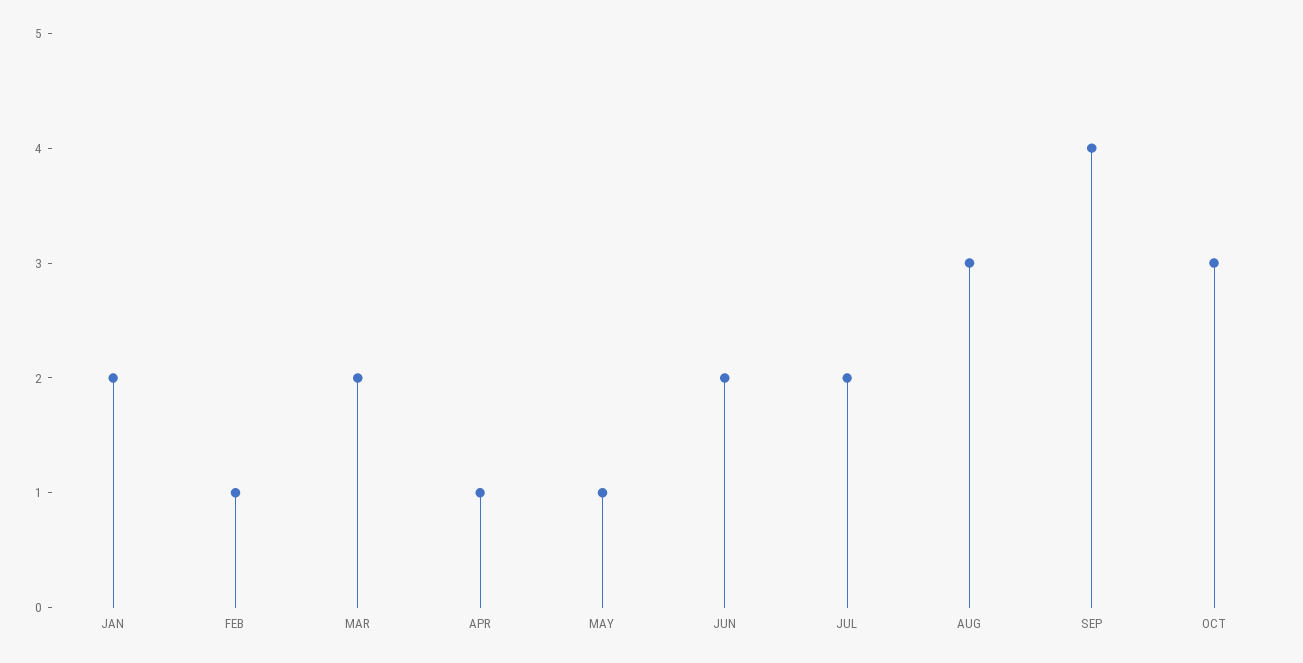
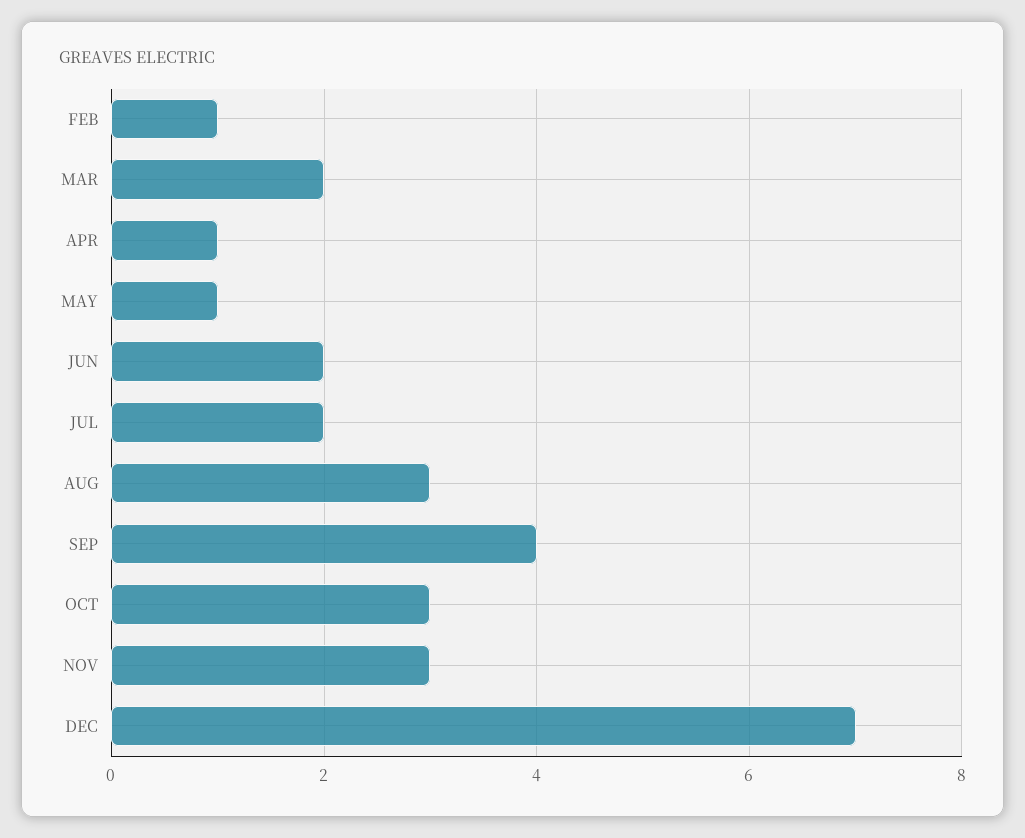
JAN: 2 -> none
NOV: none -> 3
DEC: none -> 7

